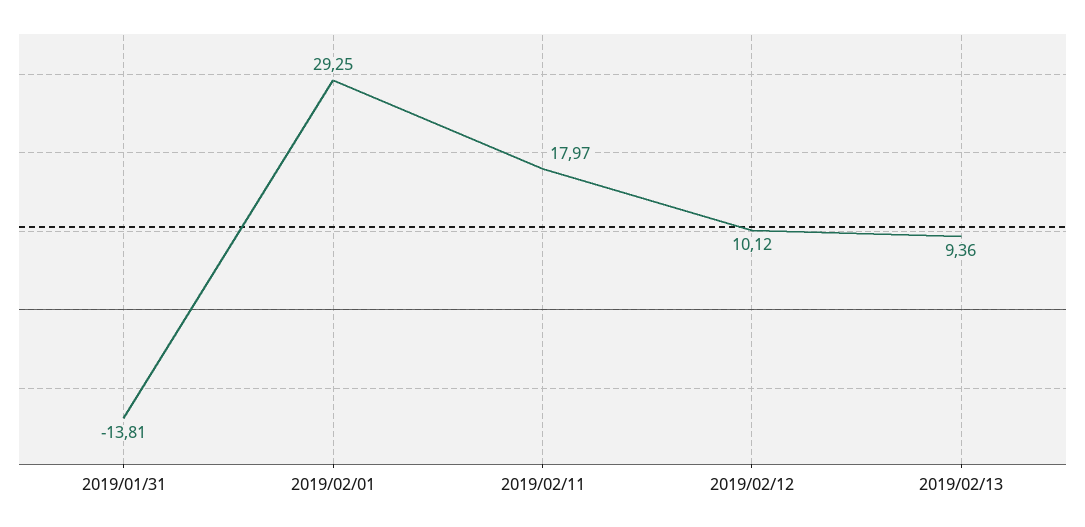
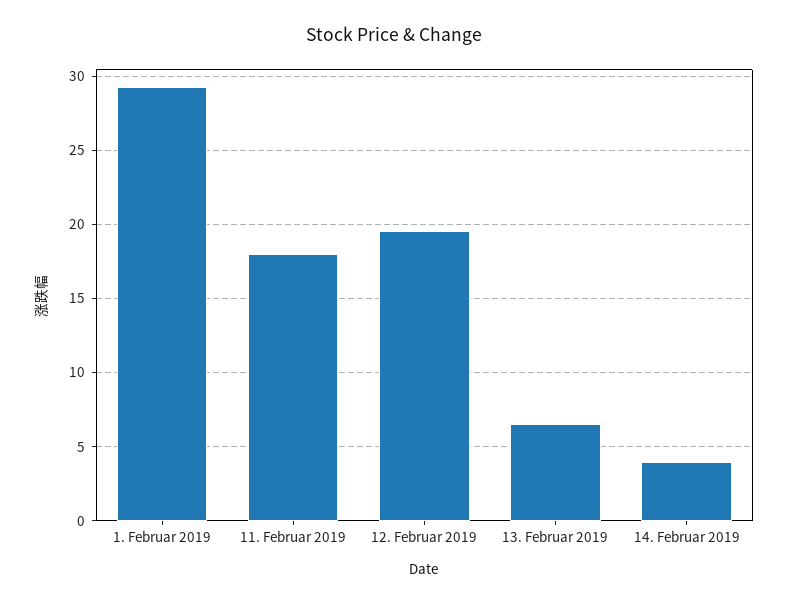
2019/01/31: -13.81 -> none
2019/02/12: 10.12 -> 19.5
2019/02/13: 9.36 -> 6.5
14. Februar 2019: none -> 4

